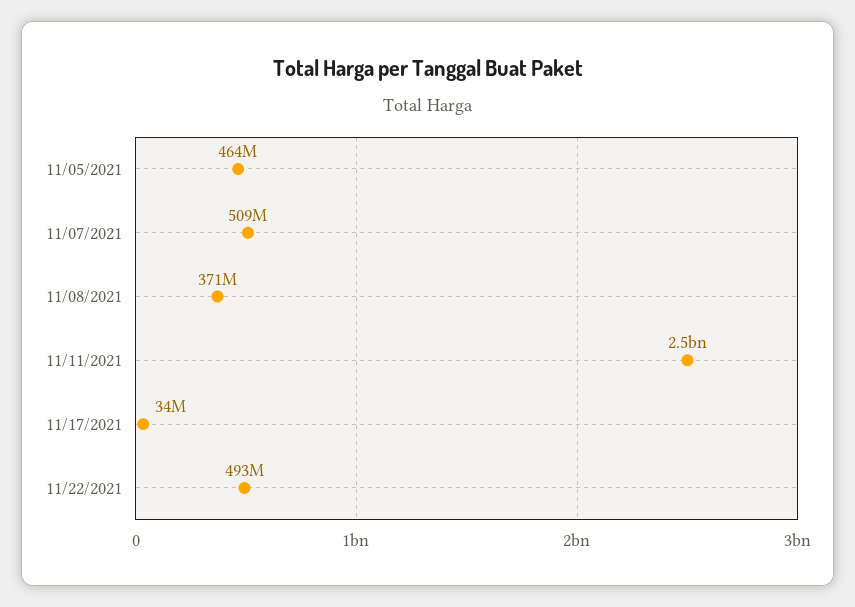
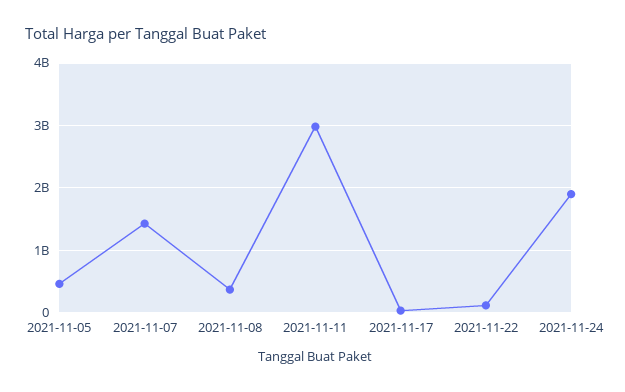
11/07/2021: 509000000 -> 1400000000
11/11/2021: 2500000000 -> 3000000000
11/22/2021: 493000000 -> 100000000
2021-11-24: none -> 1900000000

